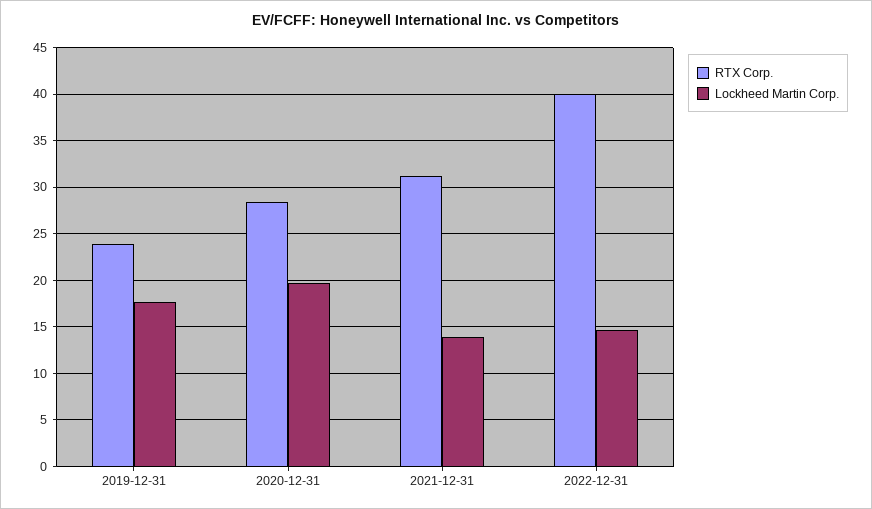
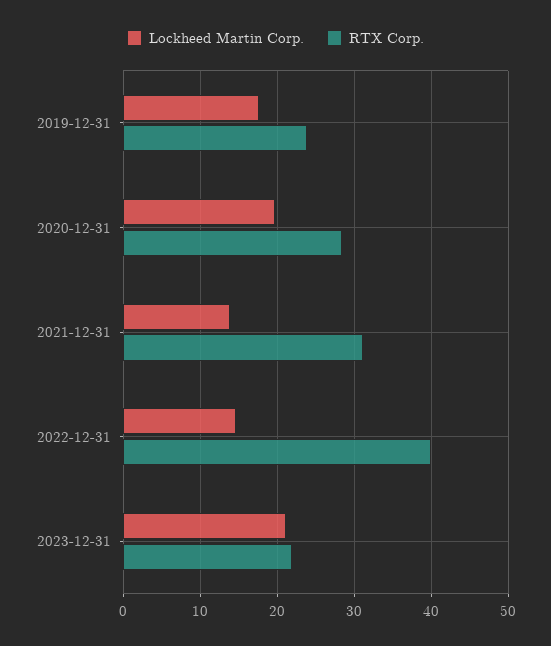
Lockheed Martin Corp., 2023-12-31: none -> 21
RTX Corp., 2023-12-31: none -> 22

